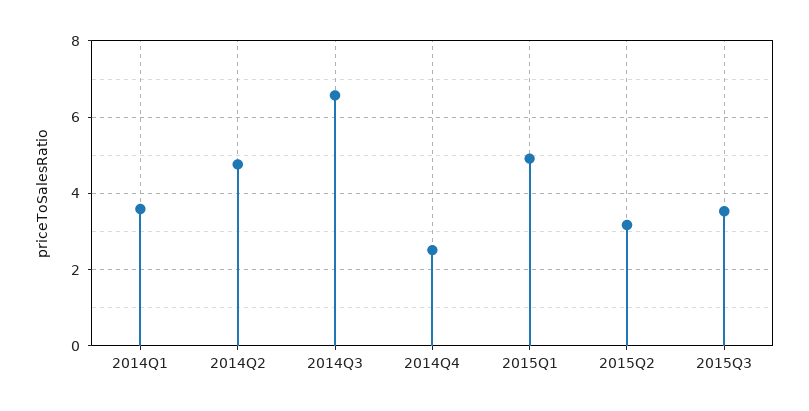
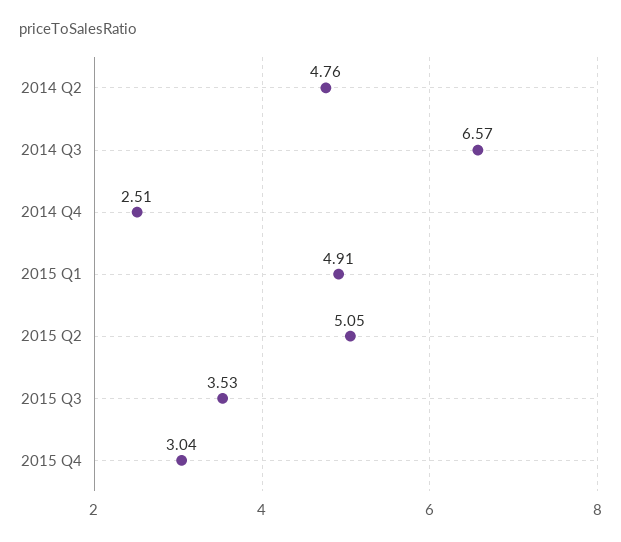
2014Q1: 3.6 -> none
2015Q2: 3.2 -> 5.05
2015 Q4: none -> 3.04

